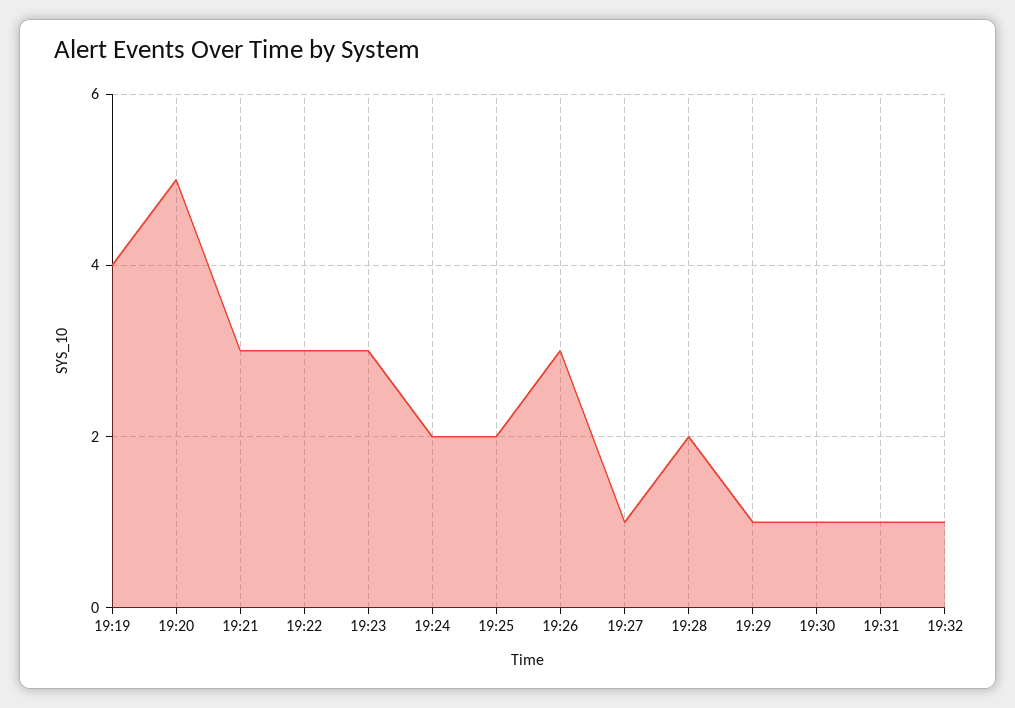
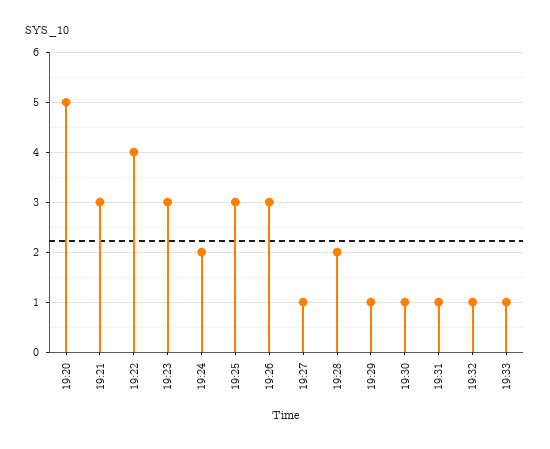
19:19: 4 -> none
19:22: 3 -> 4
19:25: 2 -> 3
19:33: none -> 1

